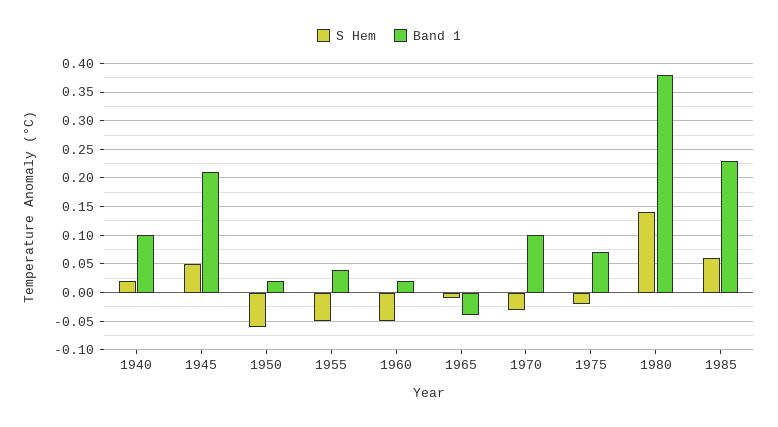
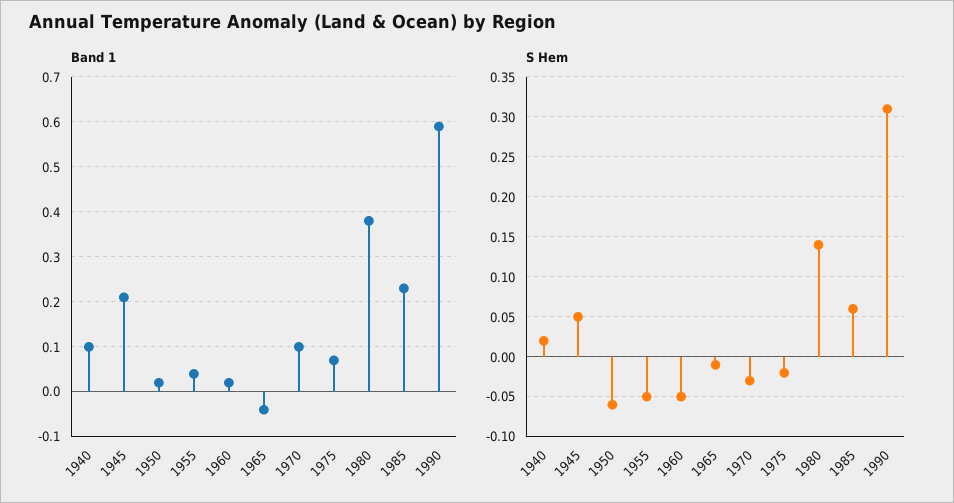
Band 1, 1990: none -> 0.6
S Hem, 1990: none -> 0.31

